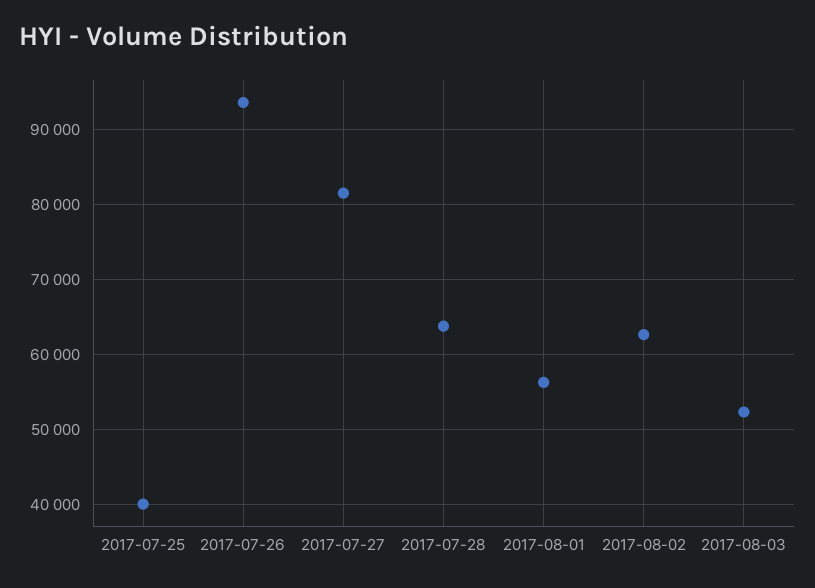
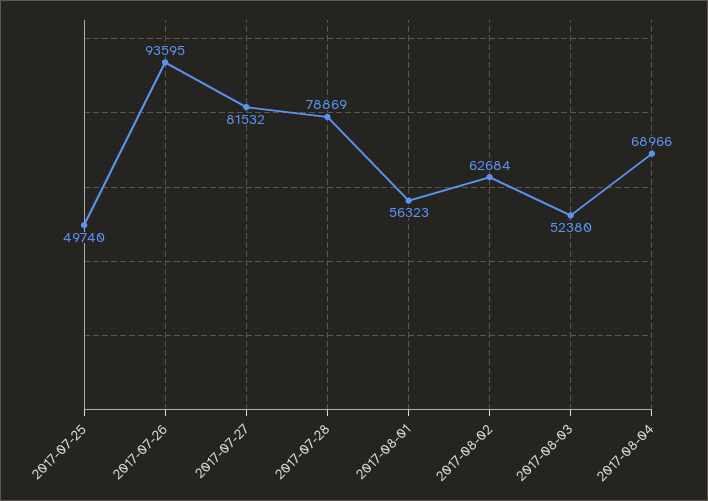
2017-07-25: 40000 -> 49740
2017-07-28: 64000 -> 78869
2017-08-04: none -> 68966

